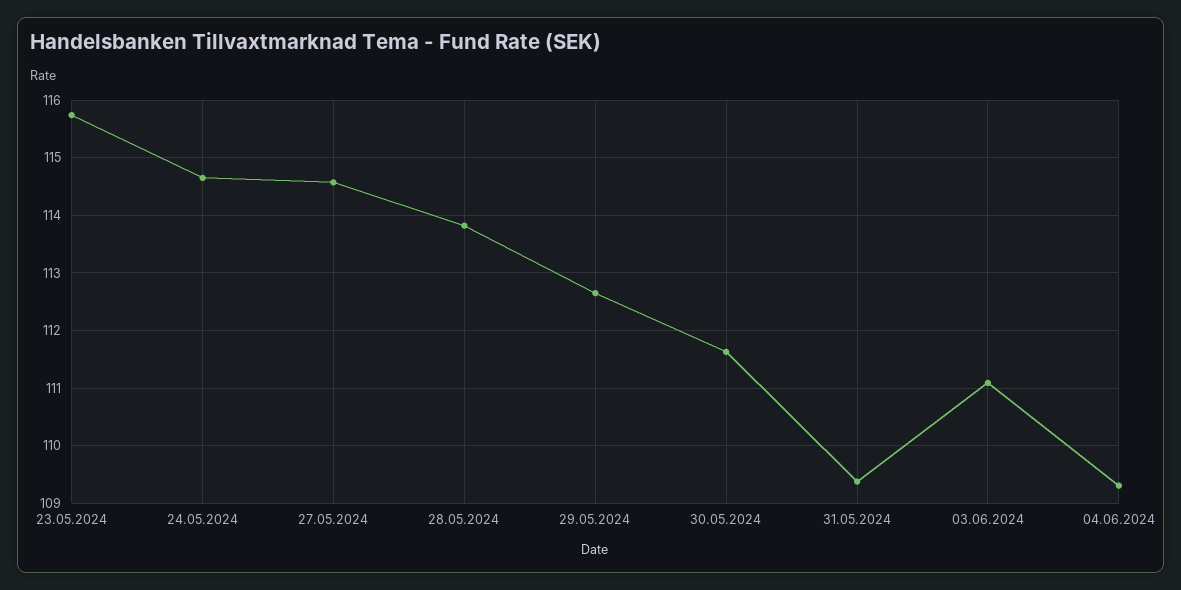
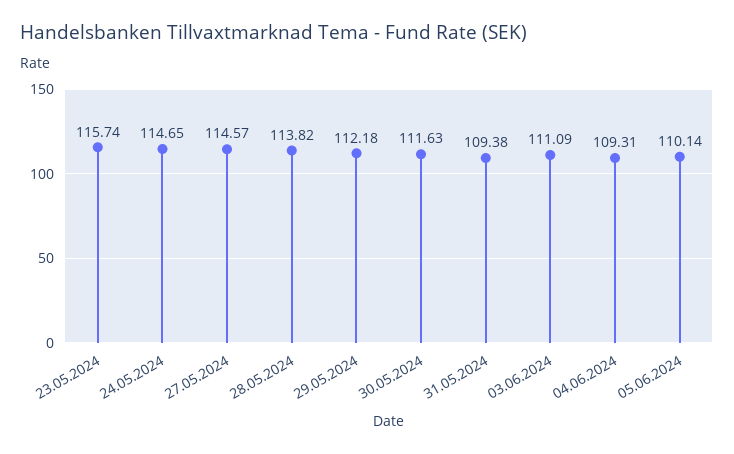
29.05.2024: 112.6 -> 112.18
05.06.2024: none -> 110.14

